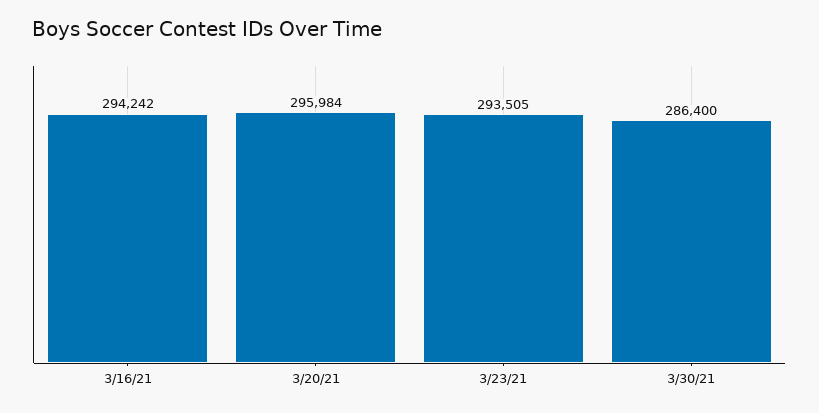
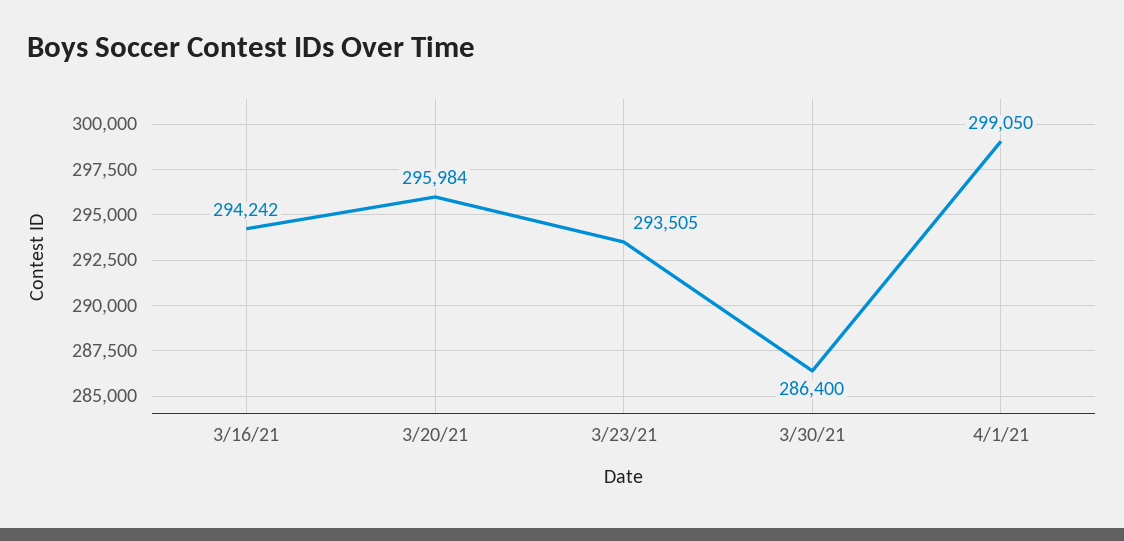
4/1/21: none -> 299050

